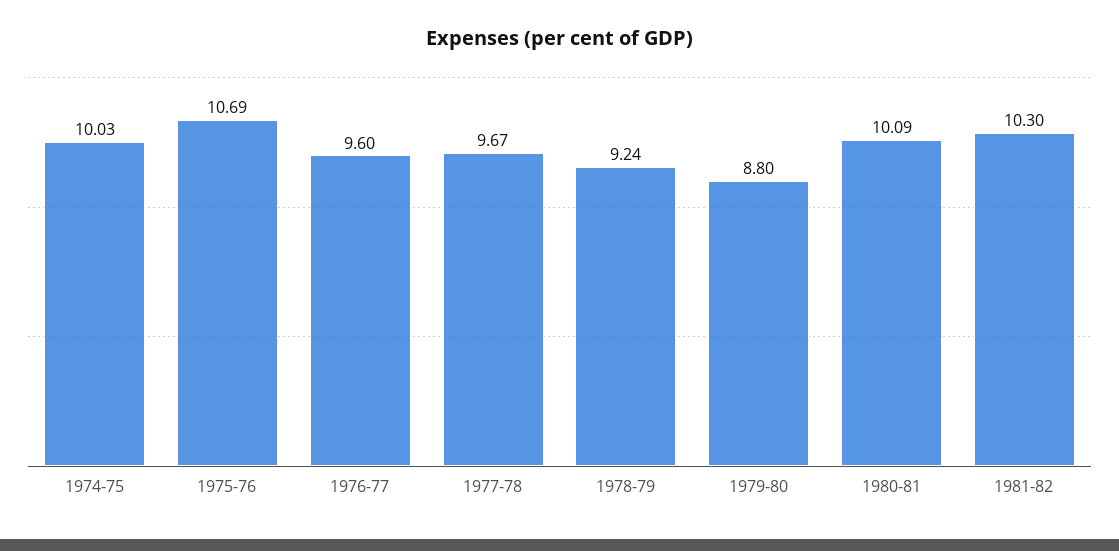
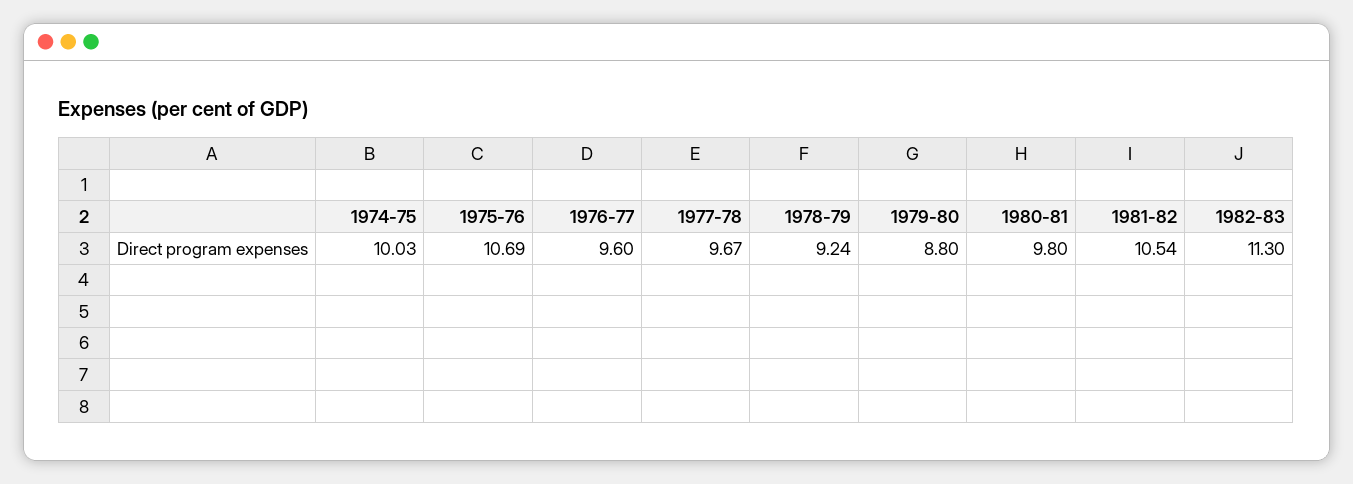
1980-81: 10.09 -> 9.8
1981-82: 10.3 -> 10.54
1982-83: none -> 11.3

